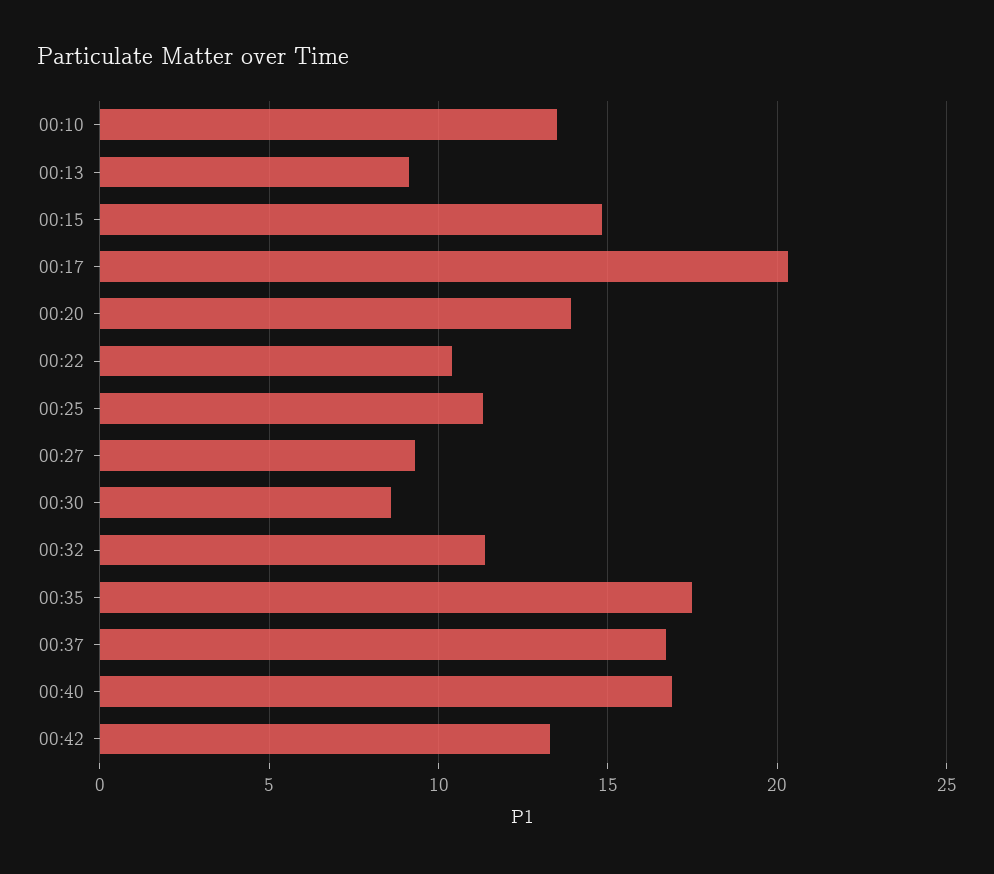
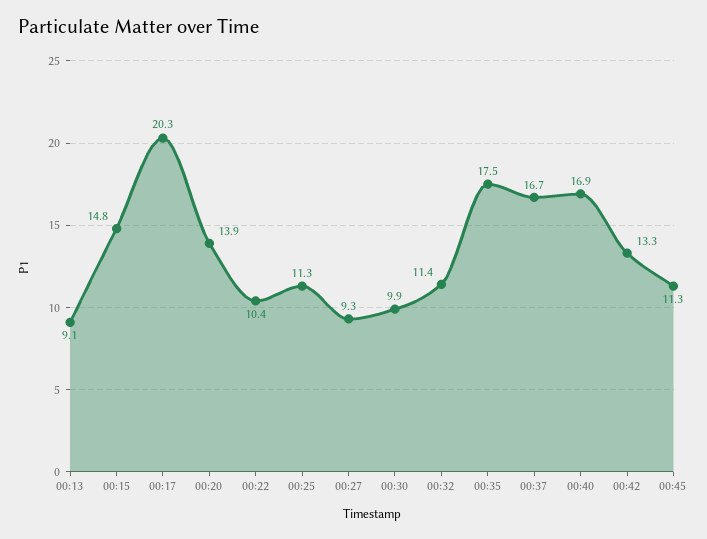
00:10: 13.5 -> none
00:30: 8.5 -> 9.9
00:45: none -> 11.3

